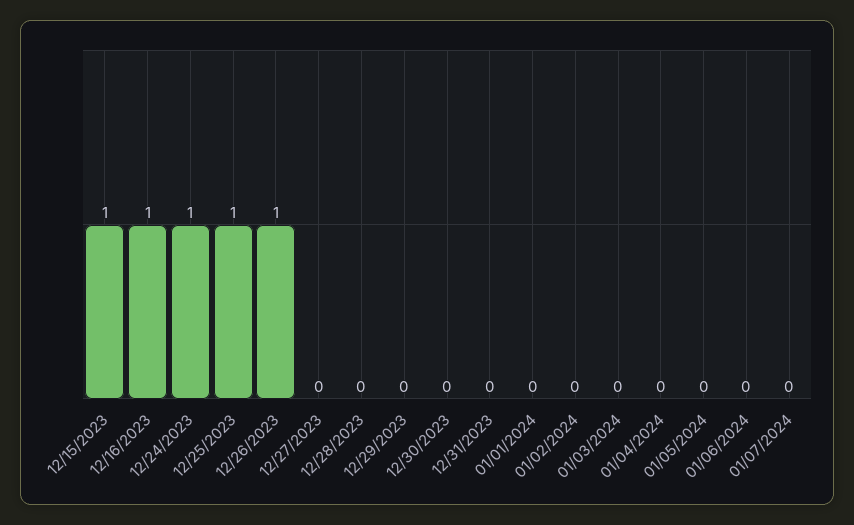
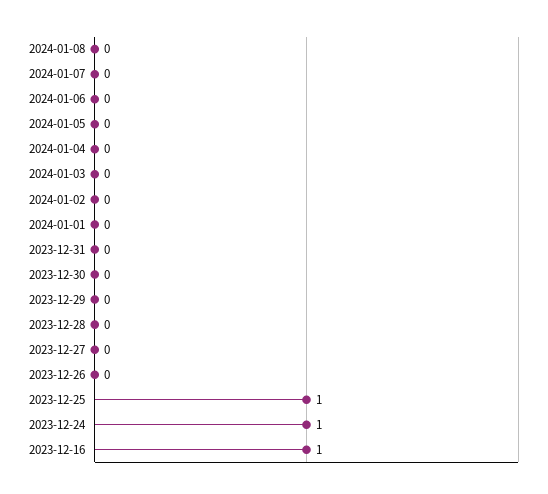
12/15/2023: 1 -> none
12/26/2023: 1 -> 0
2024-01-08: none -> 0

